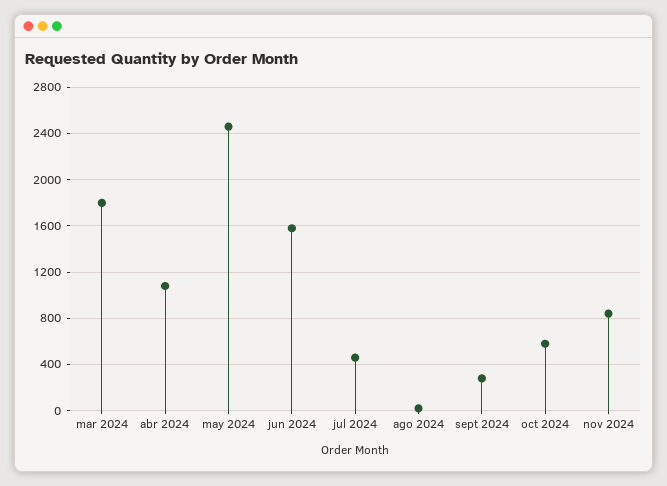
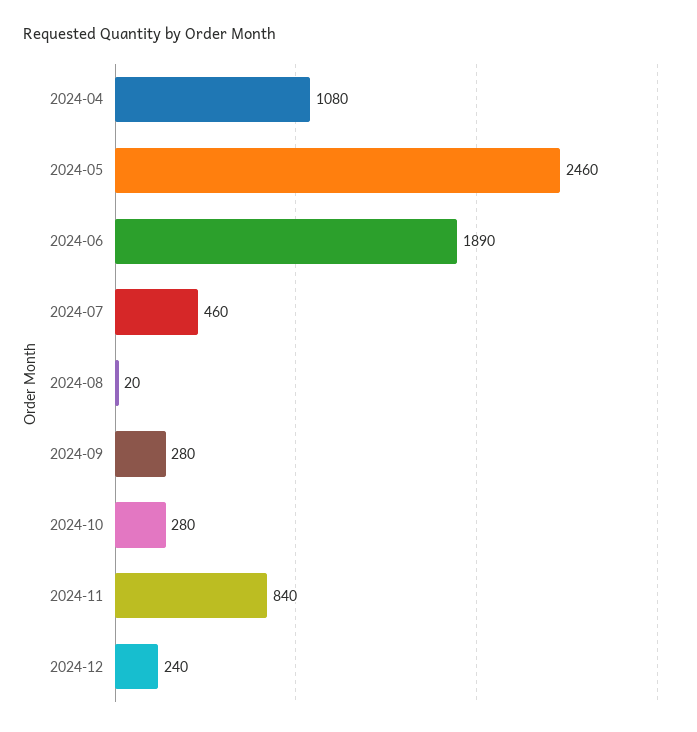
mar 2024: 1800 -> none
jun 2024: 1600 -> 1890
oct 2024: 600 -> 280
2024-12: none -> 240

